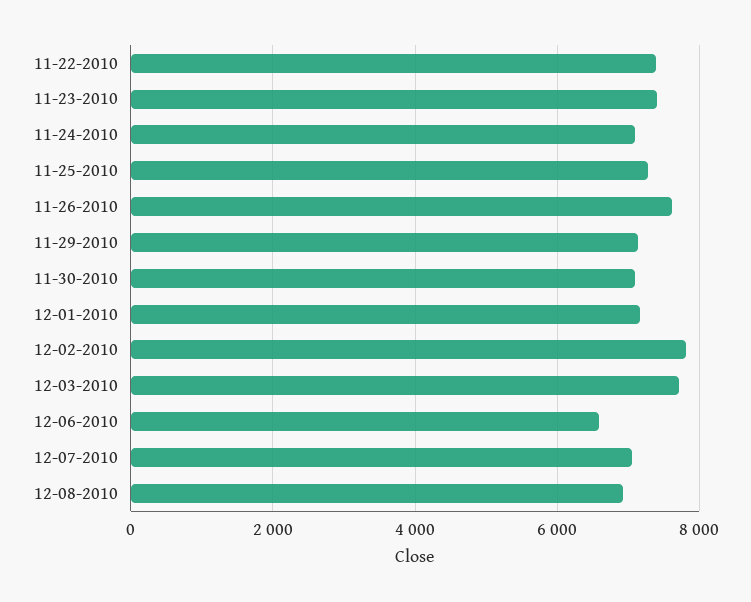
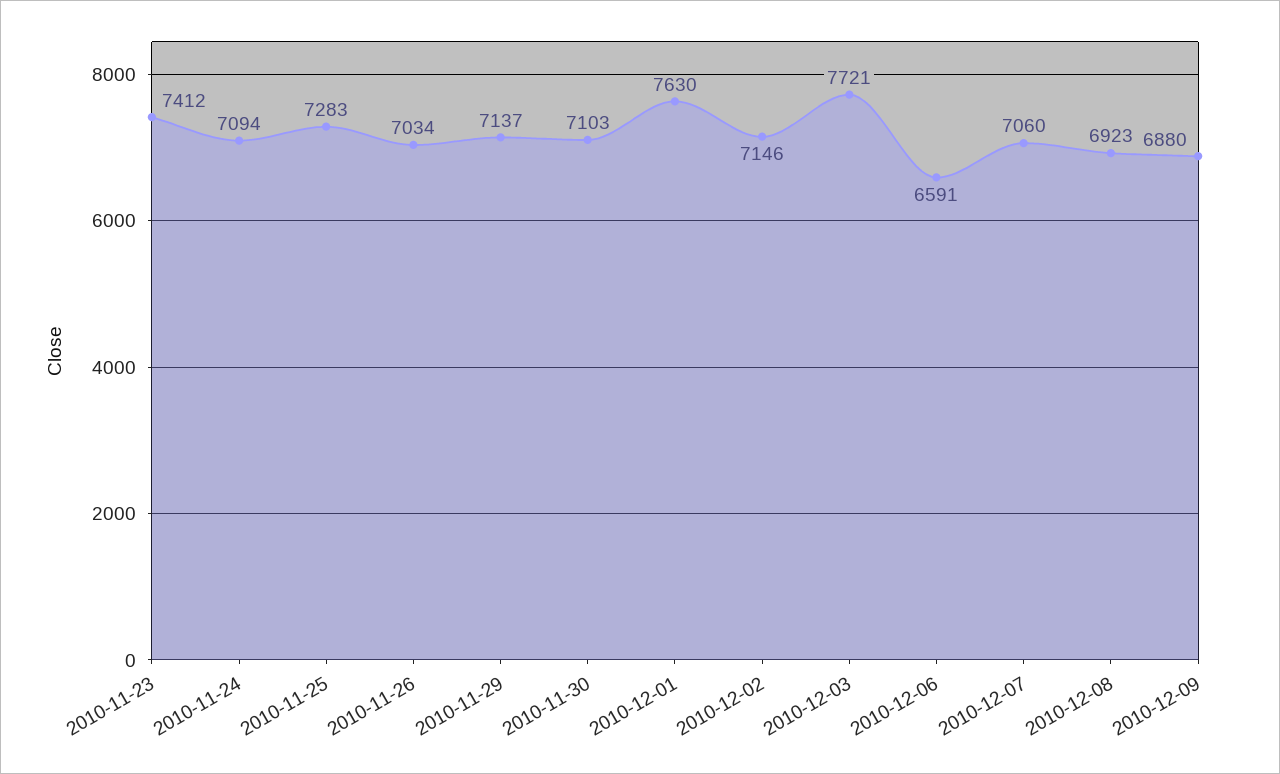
11-22-2010: 7400 -> none
11-26-2010: 7600 -> 7034
12-01-2010: 7200 -> 7630
12-02-2010: 7800 -> 7146
2010-12-09: none -> 6880

